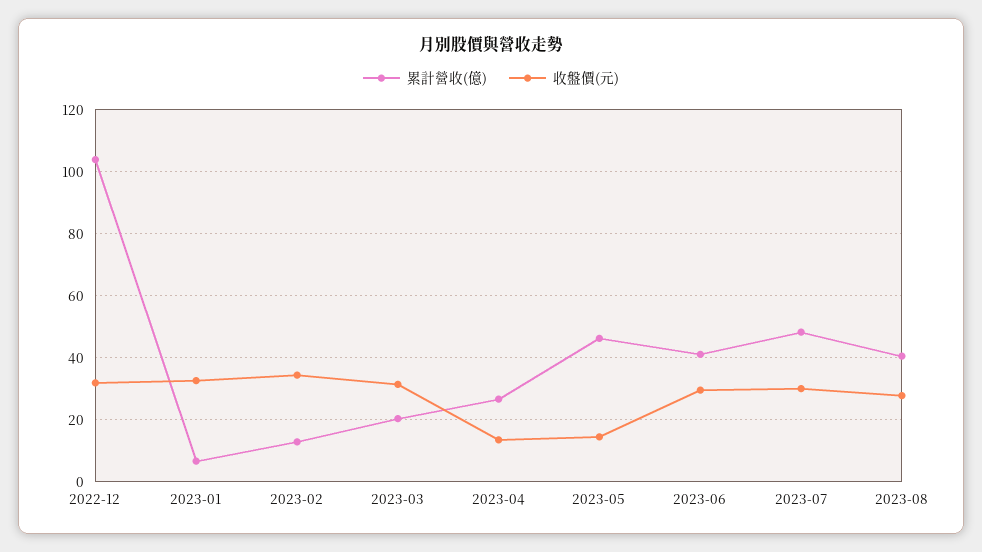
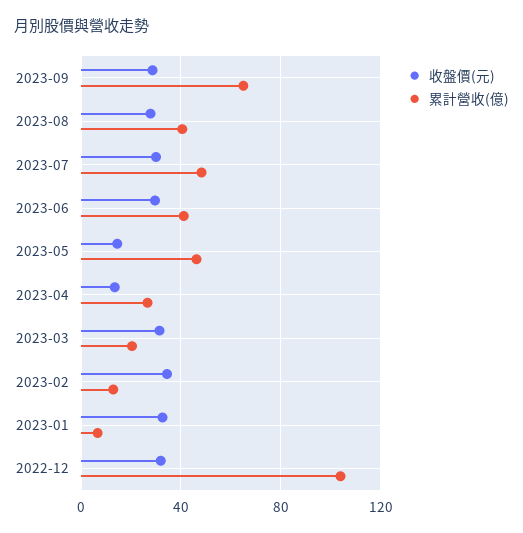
收盤價(元), 2023-09: none -> 30
累計營收(億), 2023-09: none -> 65

